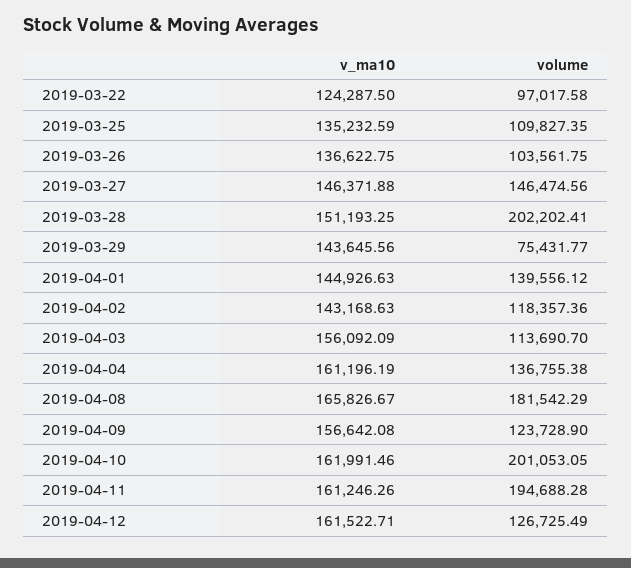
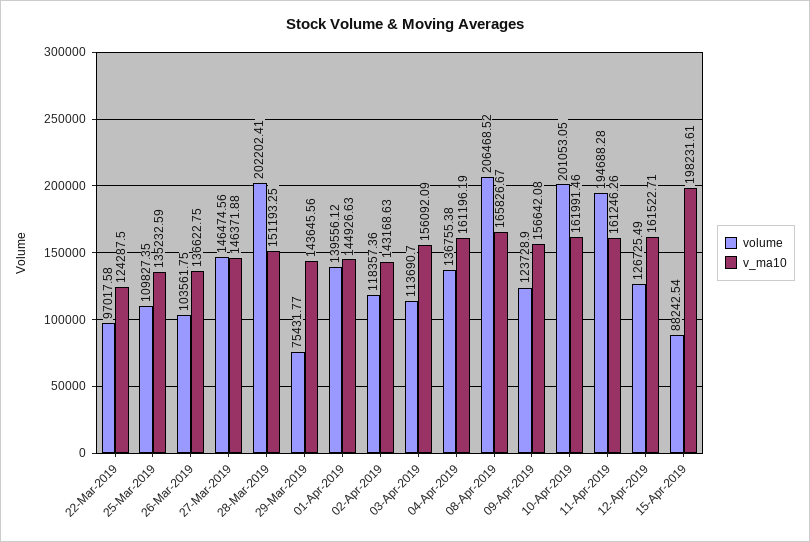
volume, 2019-04-08: 181542.29 -> 206468.52
volume, 15-Apr-2019: none -> 88242.54
v_ma10, 15-Apr-2019: none -> 198231.61

